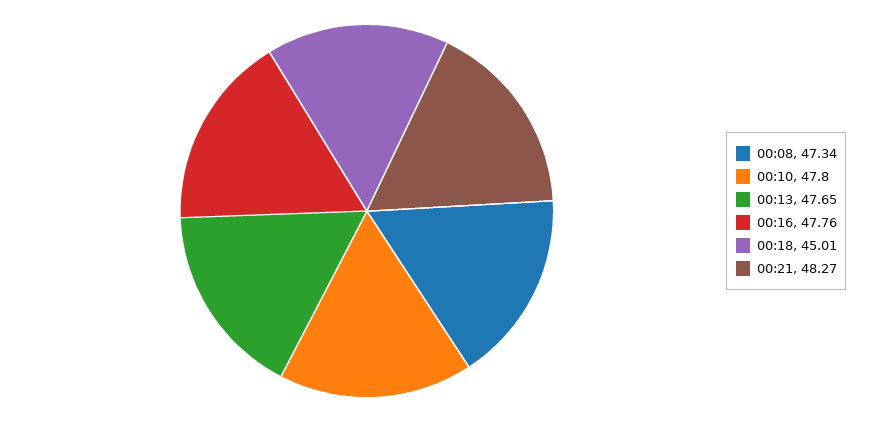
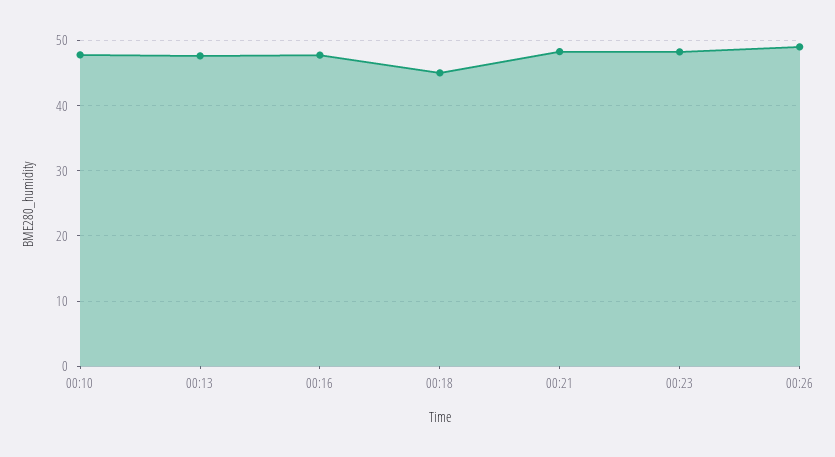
00:08: 47.34 -> none
00:23: none -> 48
00:26: none -> 49

